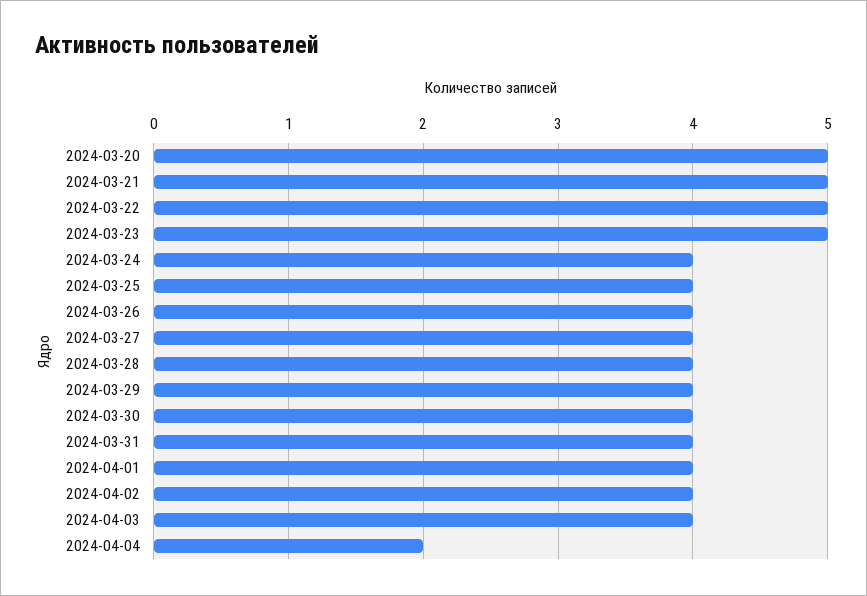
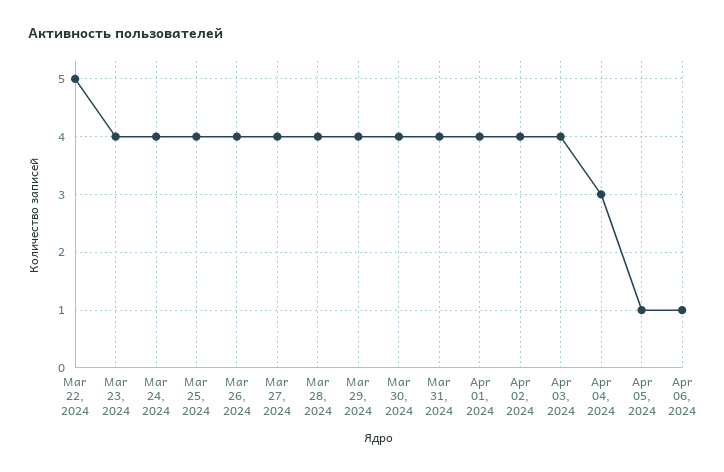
2024-03-20: 5 -> none
2024-03-21: 5 -> none
2024-03-23: 5 -> 4
2024-04-04: 2 -> 3
Apr 05, 2024: none -> 1
Apr 06, 2024: none -> 1

